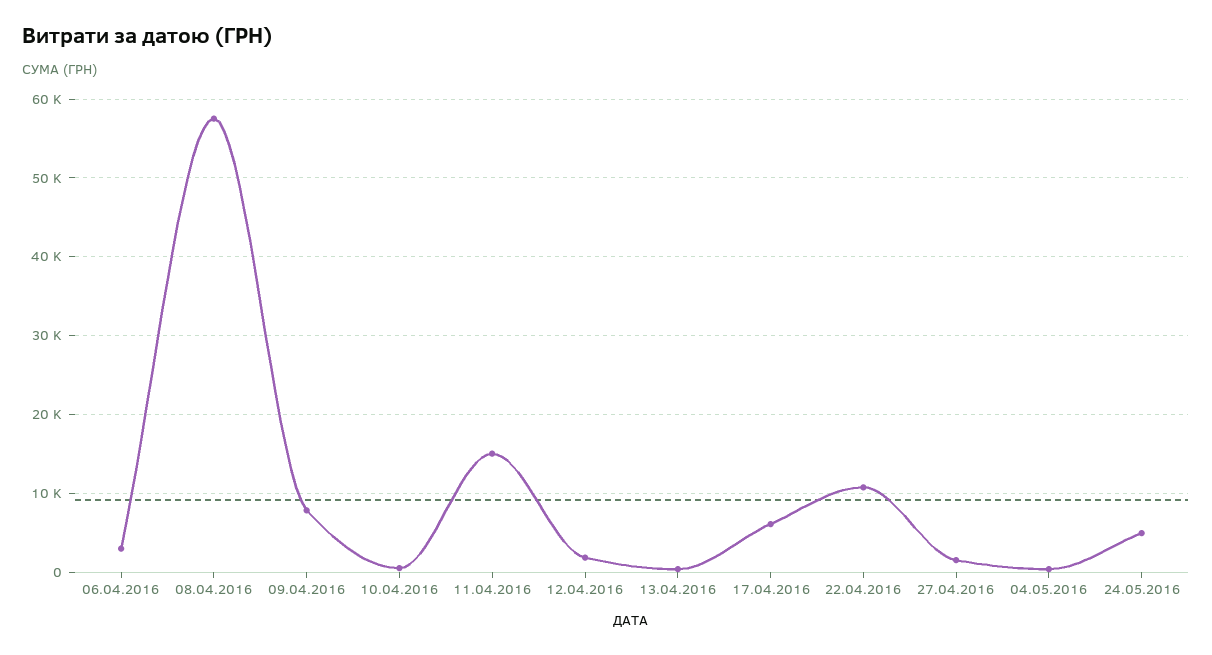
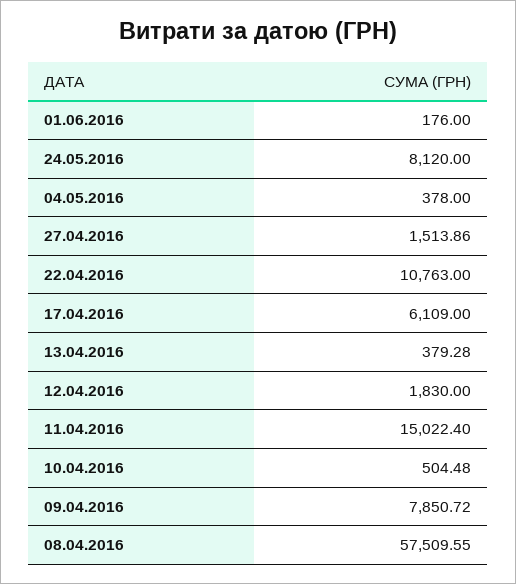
06.04.2016: 3000 -> none
24.05.2016: 5000 -> 8120
01.06.2016: none -> 176

